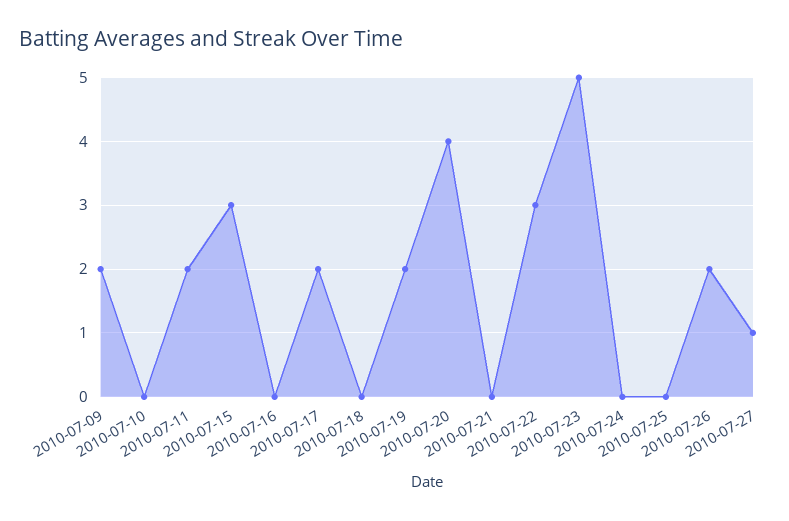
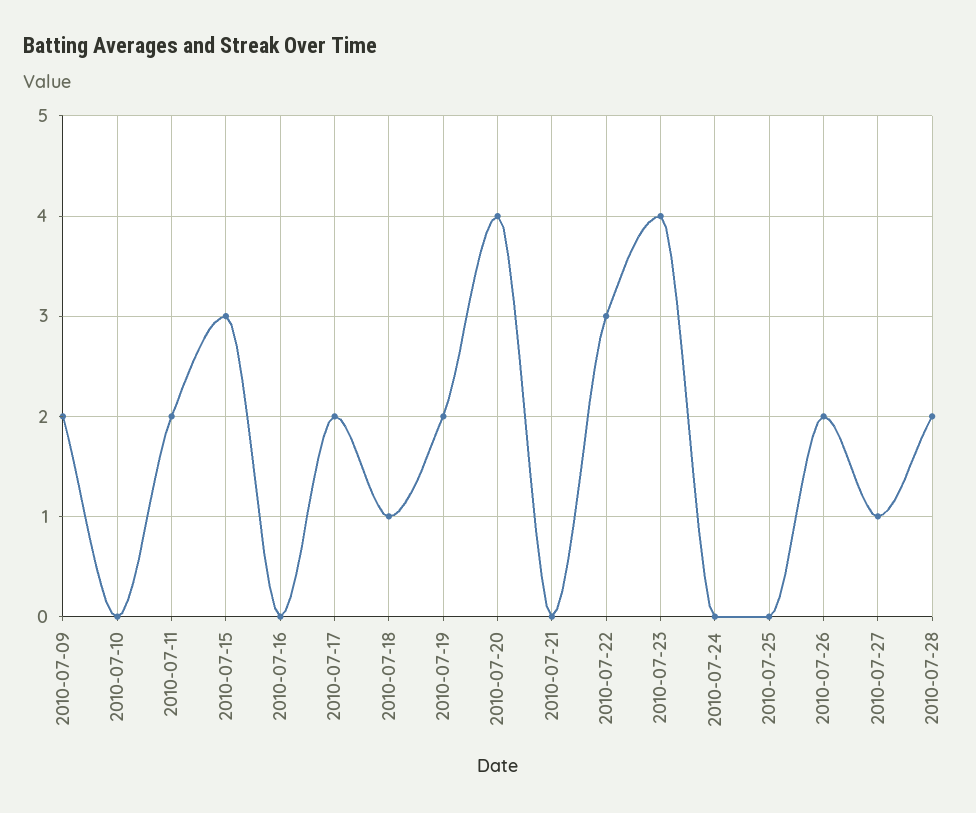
2010-07-18: 0 -> 1
2010-07-23: 5 -> 4
2010-07-28: none -> 2

